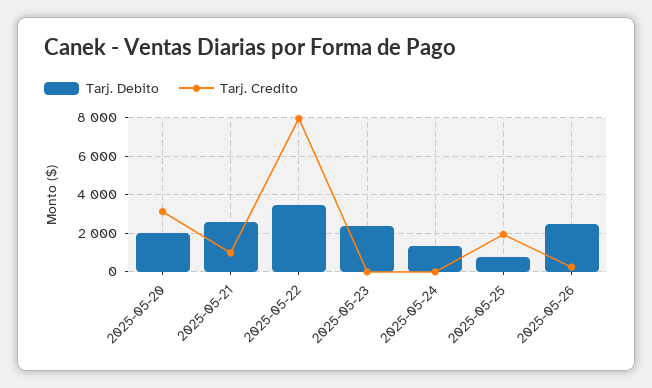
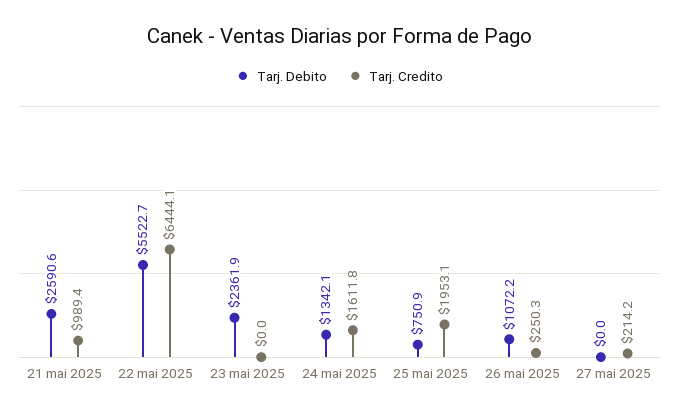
Tarj. Debito, 2025-05-20: 2000 -> none
Tarj. Credito, 2025-05-20: 3000 -> none
Tarj. Debito, 2025-05-22: 3500 -> 5522.7
Tarj. Credito, 2025-05-22: 8000 -> 6444.1
Tarj. Credito, 2025-05-24: 0 -> 1611.8
Tarj. Debito, 2025-05-26: 2500 -> 1072.2
Tarj. Debito, 27 mai 2025: none -> 0
Tarj. Credito, 27 mai 2025: none -> 214.2

